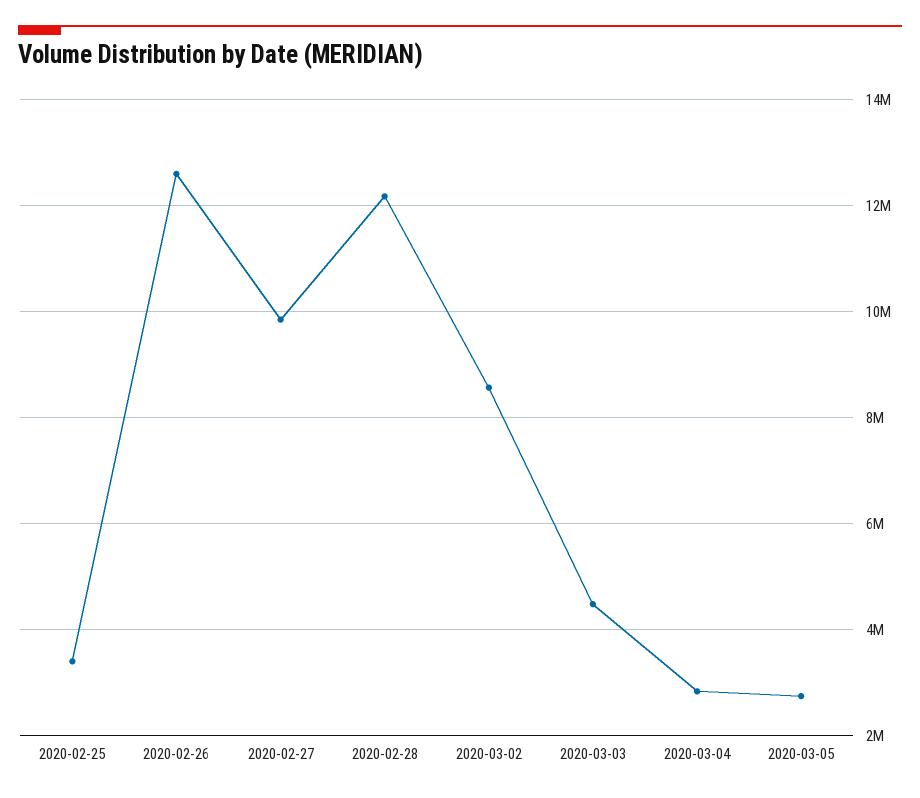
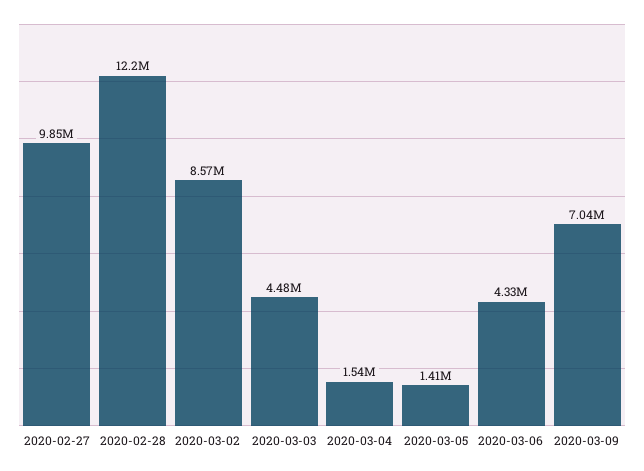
2020-02-25: 3400000 -> none
2020-02-26: 12600000 -> none
2020-03-04: 2800000 -> 1540000
2020-03-05: 2800000 -> 1410000
2020-03-06: none -> 4330000
2020-03-09: none -> 7040000

